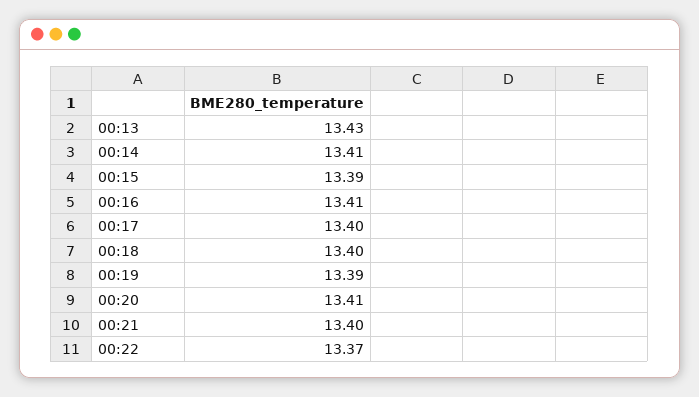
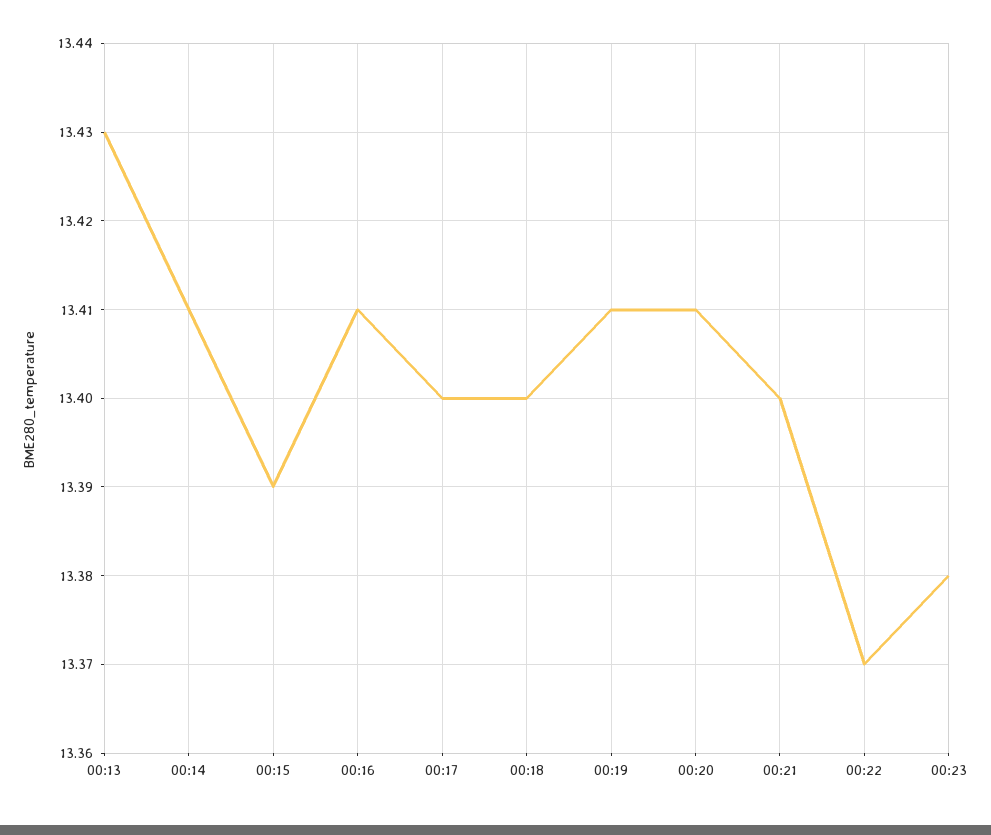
00:19: 13.39 -> 13.41
00:23: none -> 13.38

